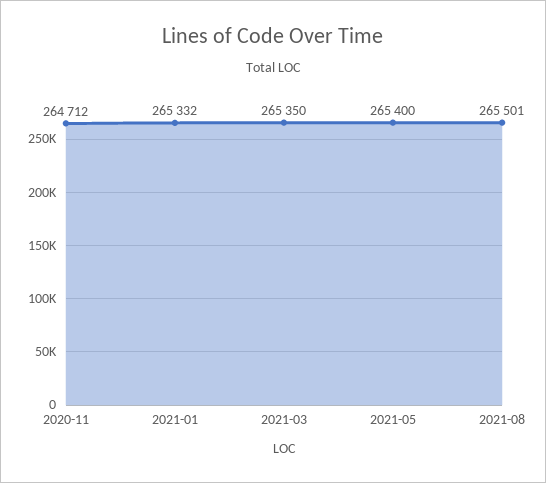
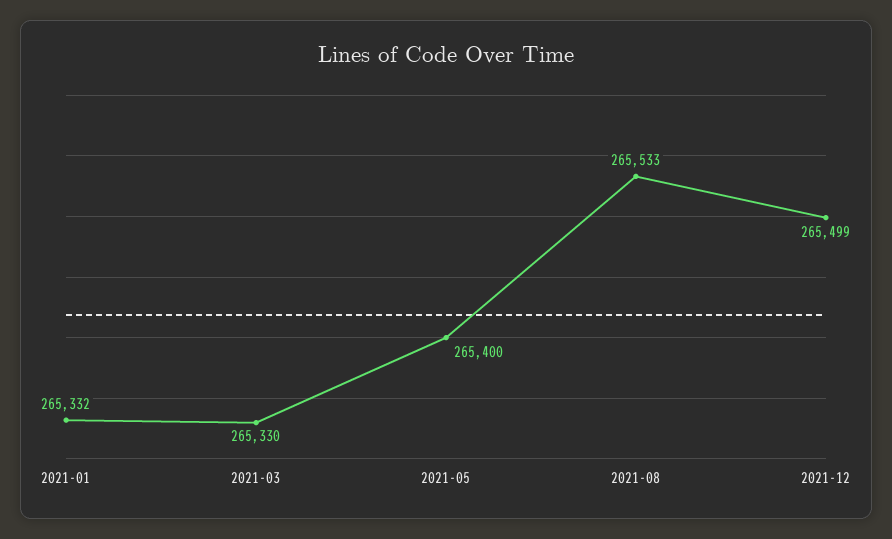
2020-11: 264712 -> none
2021-03: 265350 -> 265330
2021-08: 265501 -> 265533
2021-12: none -> 265499

